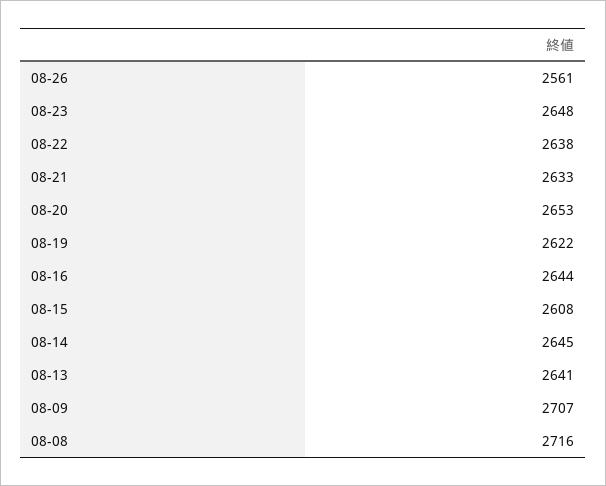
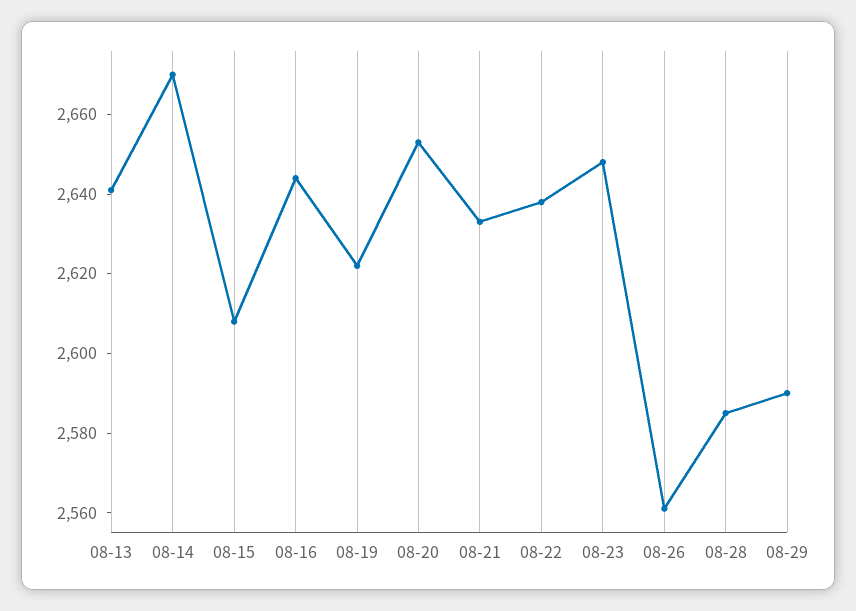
08-14: 2645 -> 2670
08-09: 2707 -> none
08-08: 2716 -> none
08-28: none -> 2585
08-29: none -> 2590

